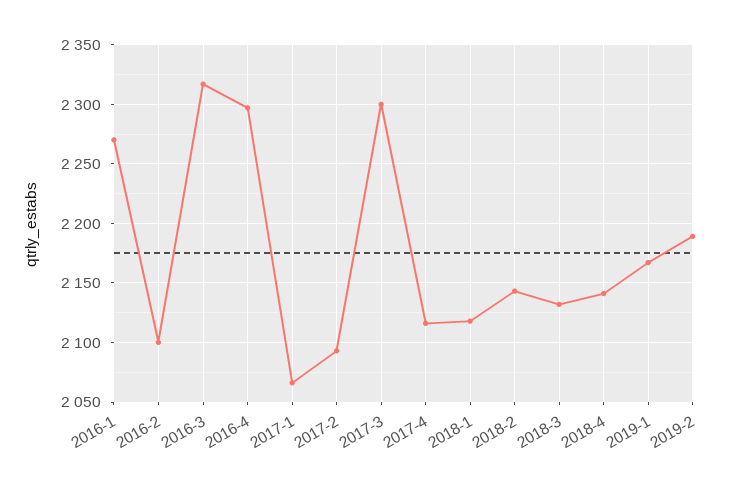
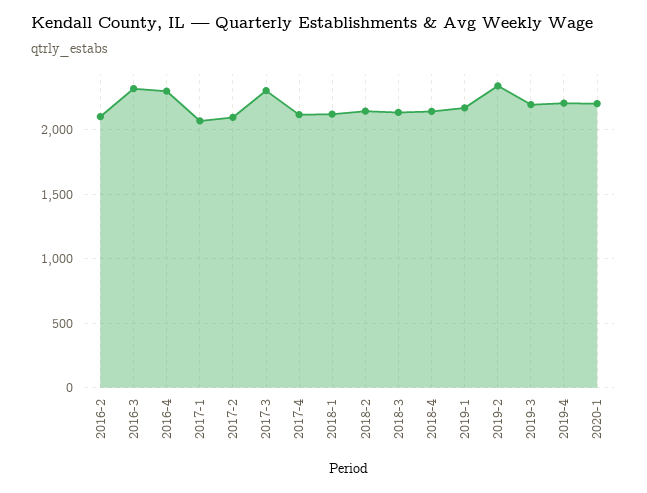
2016-1: 2270 -> none
2019-2: 2190 -> 2350
2019-3: none -> 2200
2019-4: none -> 2200
2020-1: none -> 2200

